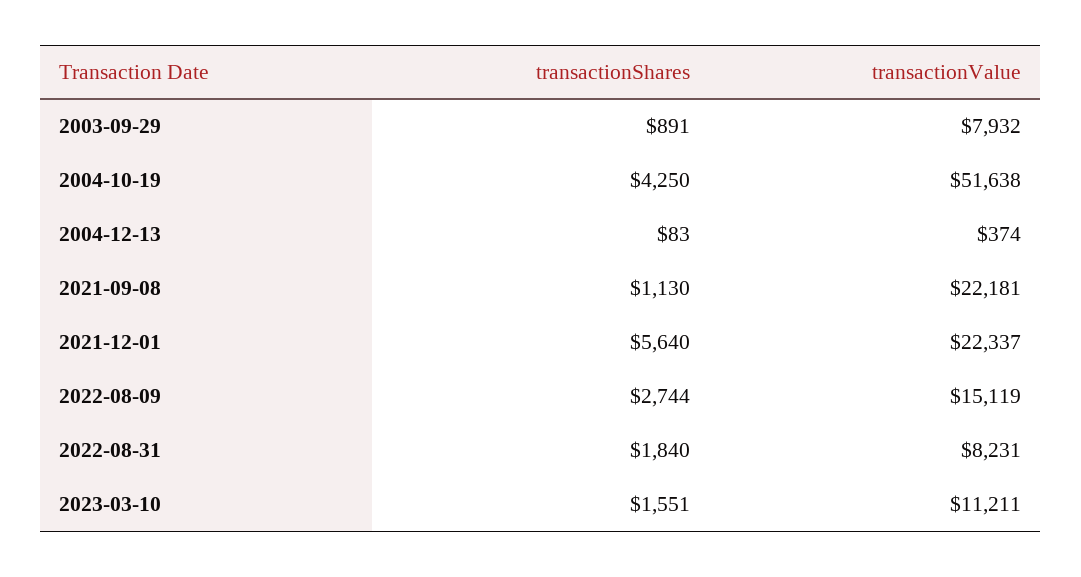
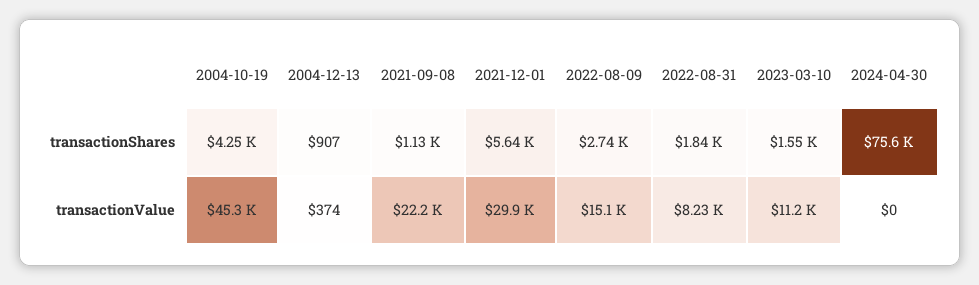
transactionShares, 2003-09-29: 891 -> none
transactionValue, 2003-09-29: 7932 -> none
transactionValue, 2004-10-19: 51638 -> 45300
transactionShares, 2004-12-13: 83 -> 907
transactionValue, 2021-12-01: 22337 -> 29900
transactionShares, 2024-04-30: none -> 75600
transactionValue, 2024-04-30: none -> 0

